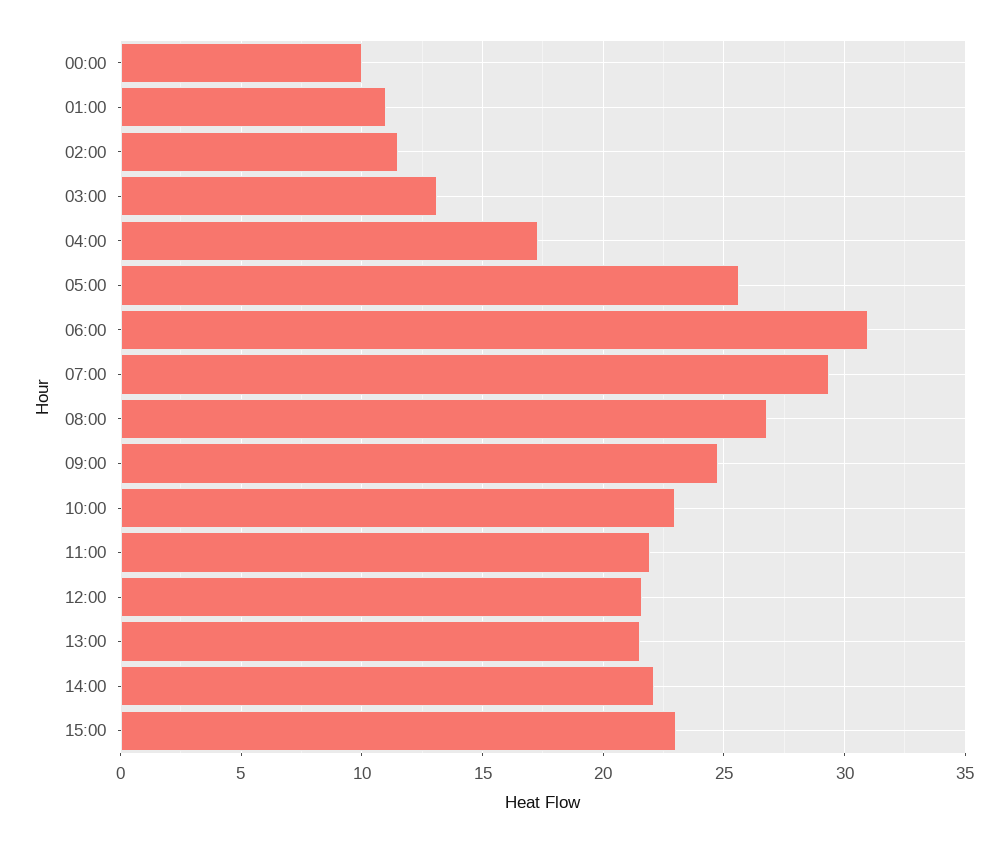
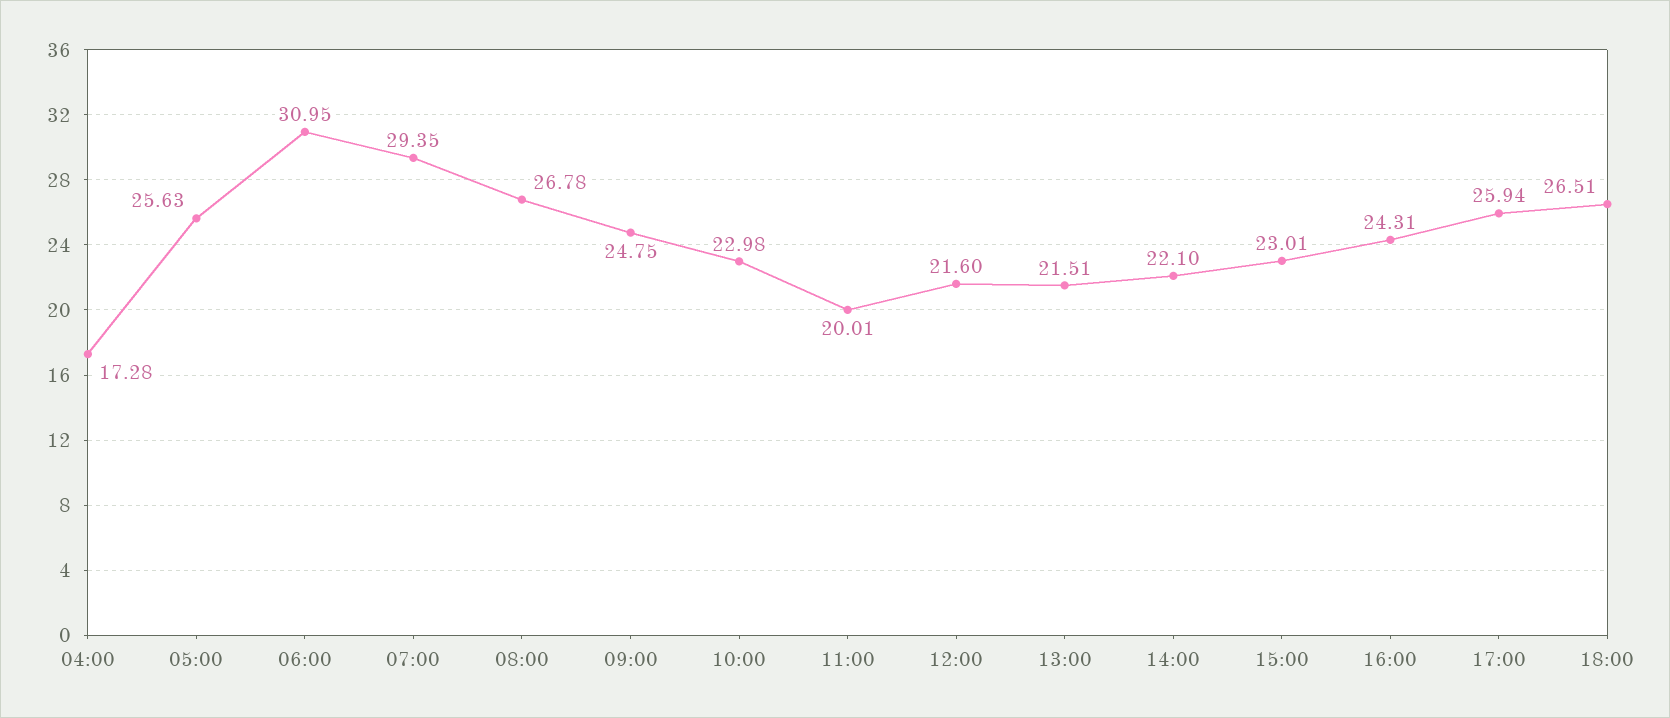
00:00: 10 -> none
01:00: 11 -> none
02:00: 11.5 -> none
03:00: 13 -> none
11:00: 22 -> 20.01
16:00: none -> 24.31
17:00: none -> 25.94
18:00: none -> 26.51

